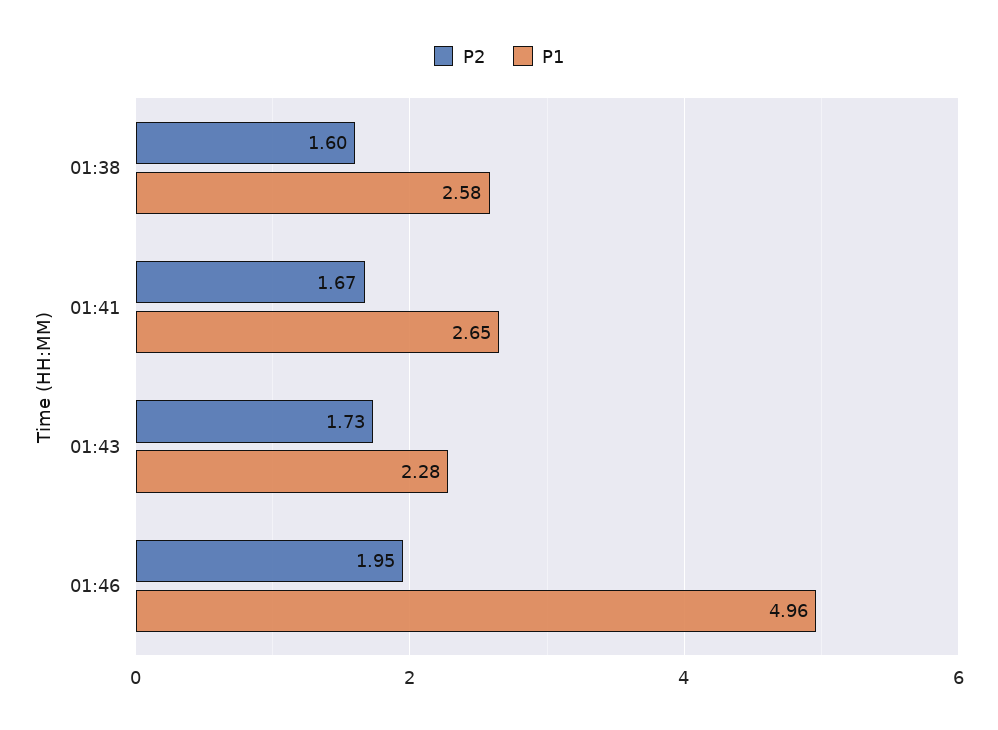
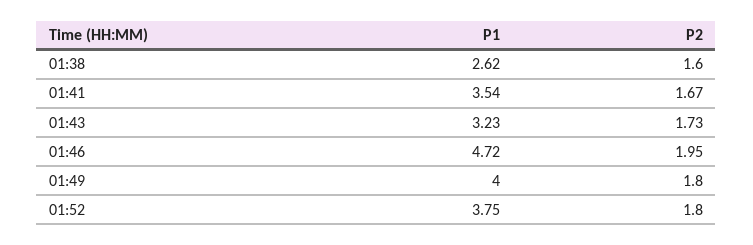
P1, 01:38: 2.58 -> 2.62
P1, 01:41: 2.65 -> 3.54
P1, 01:43: 2.28 -> 3.23
P1, 01:46: 4.96 -> 4.72
P1, 01:49: none -> 4
P2, 01:49: none -> 1.8
P1, 01:52: none -> 3.75
P2, 01:52: none -> 1.8

